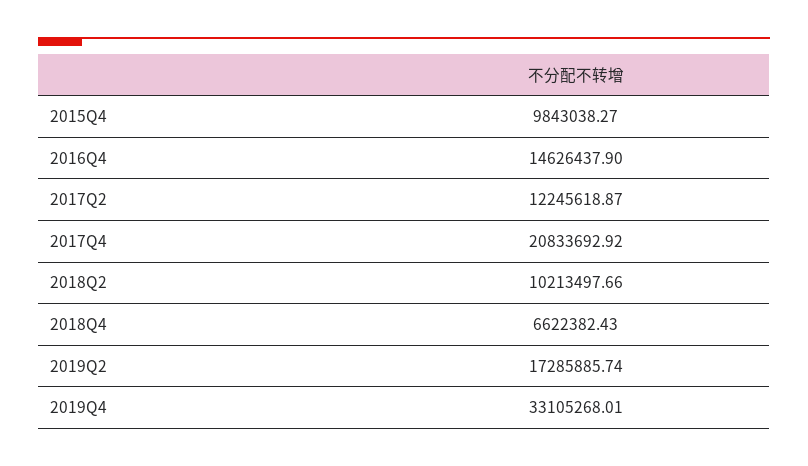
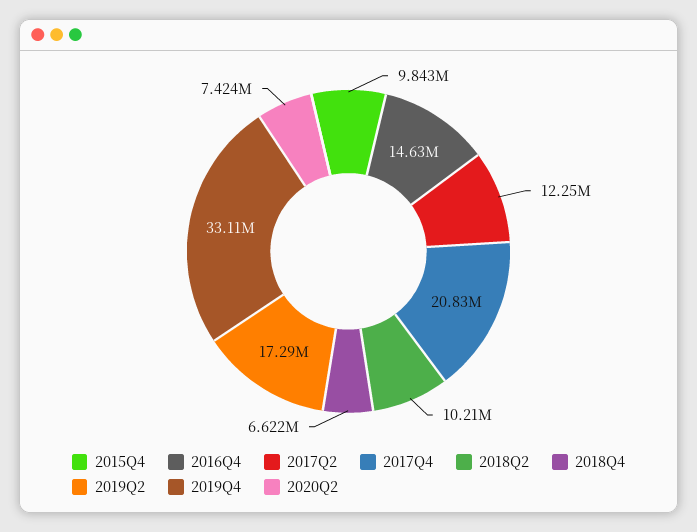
2020Q2: none -> 7424000

